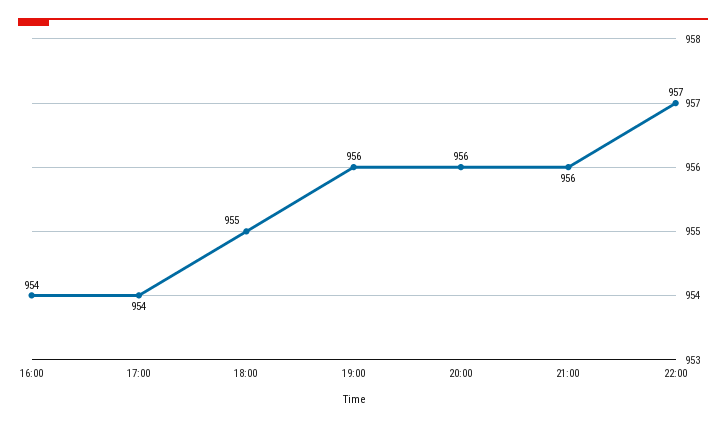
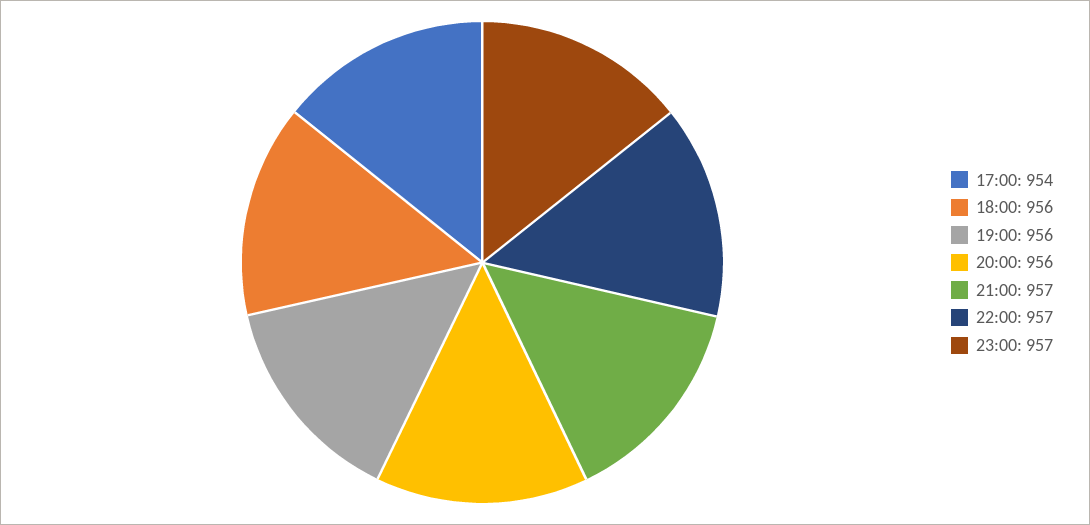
16:00: 954 -> none
18:00: 955 -> 956
21:00: 956 -> 957
23:00: none -> 957

